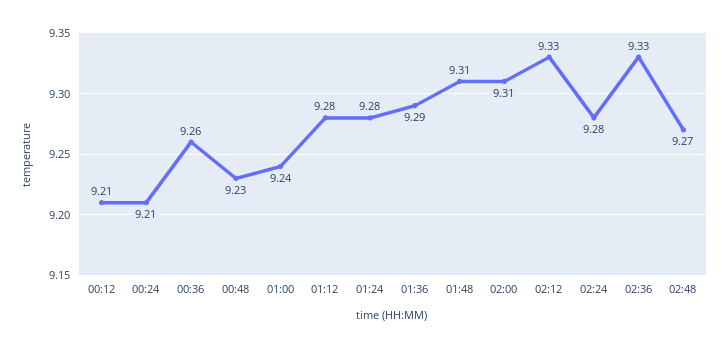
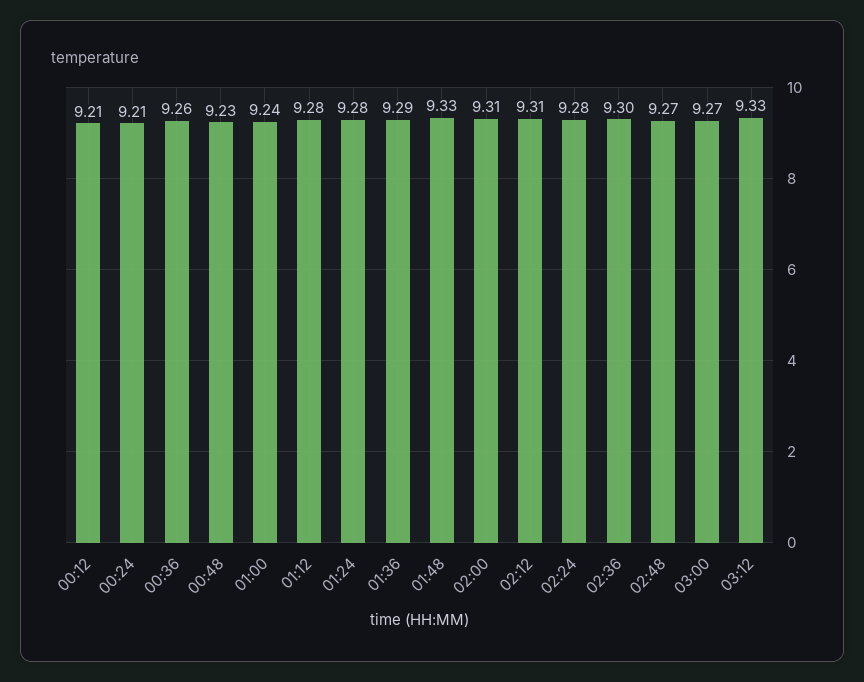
01:48: 9.31 -> 9.33
02:12: 9.33 -> 9.31
02:36: 9.33 -> 9.3
03:00: none -> 9.27
03:12: none -> 9.33

